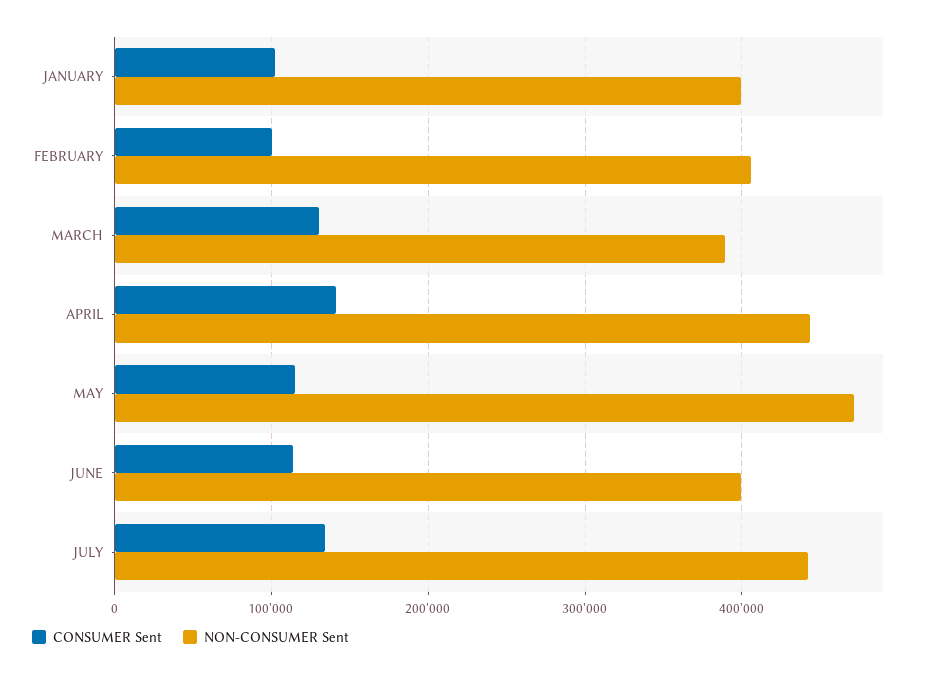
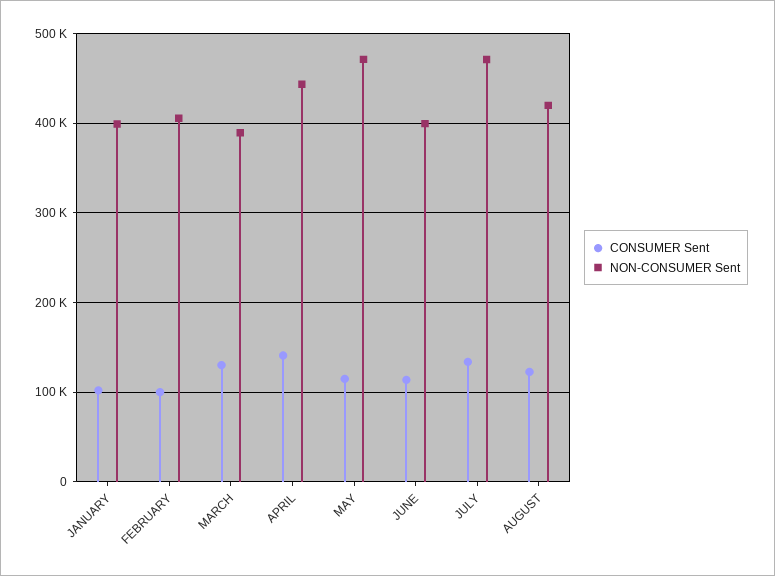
NON-CONSUMER Sent, JULY: 440000 -> 470000
CONSUMER Sent, AUGUST: none -> 120000
NON-CONSUMER Sent, AUGUST: none -> 420000

